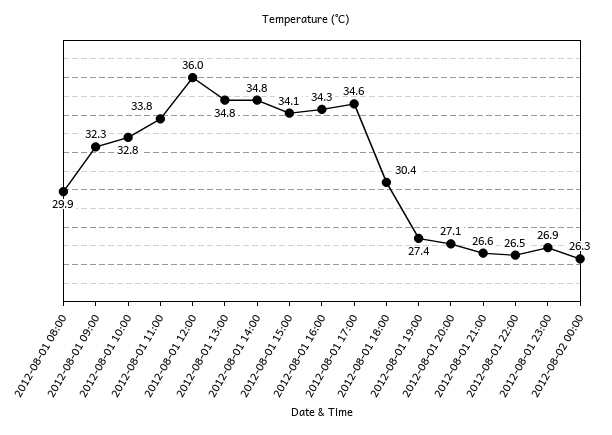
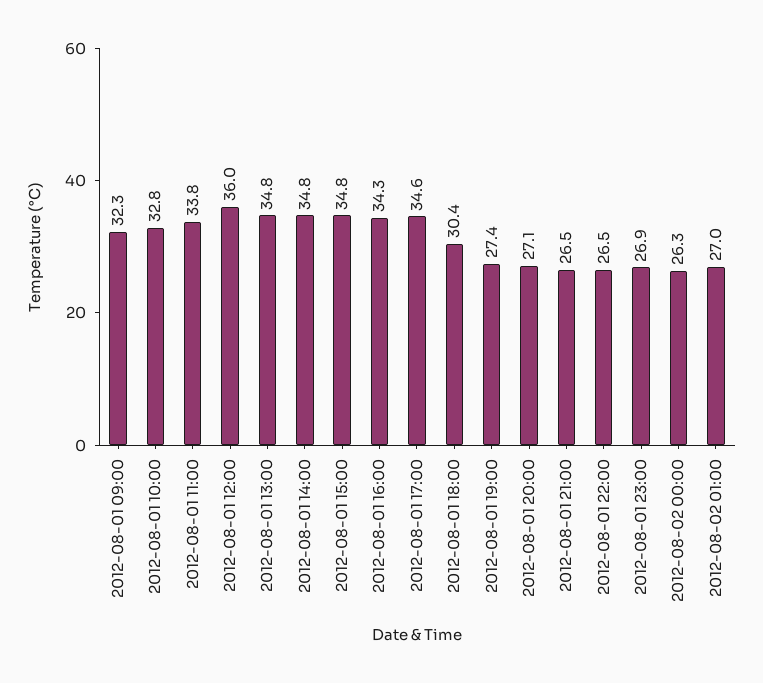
2012-08-01 08:00: 29.9 -> none
2012-08-01 15:00: 34.1 -> 34.8
2012-08-01 21:00: 26.6 -> 26.5
2012-08-02 01:00: none -> 27

